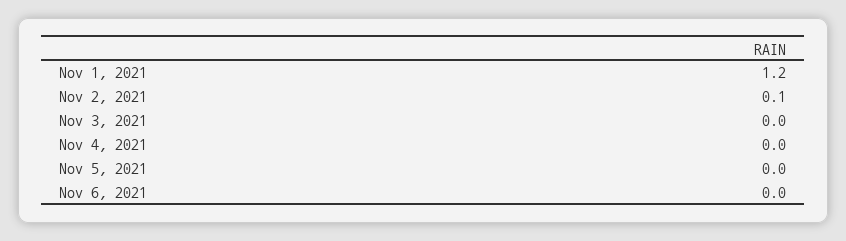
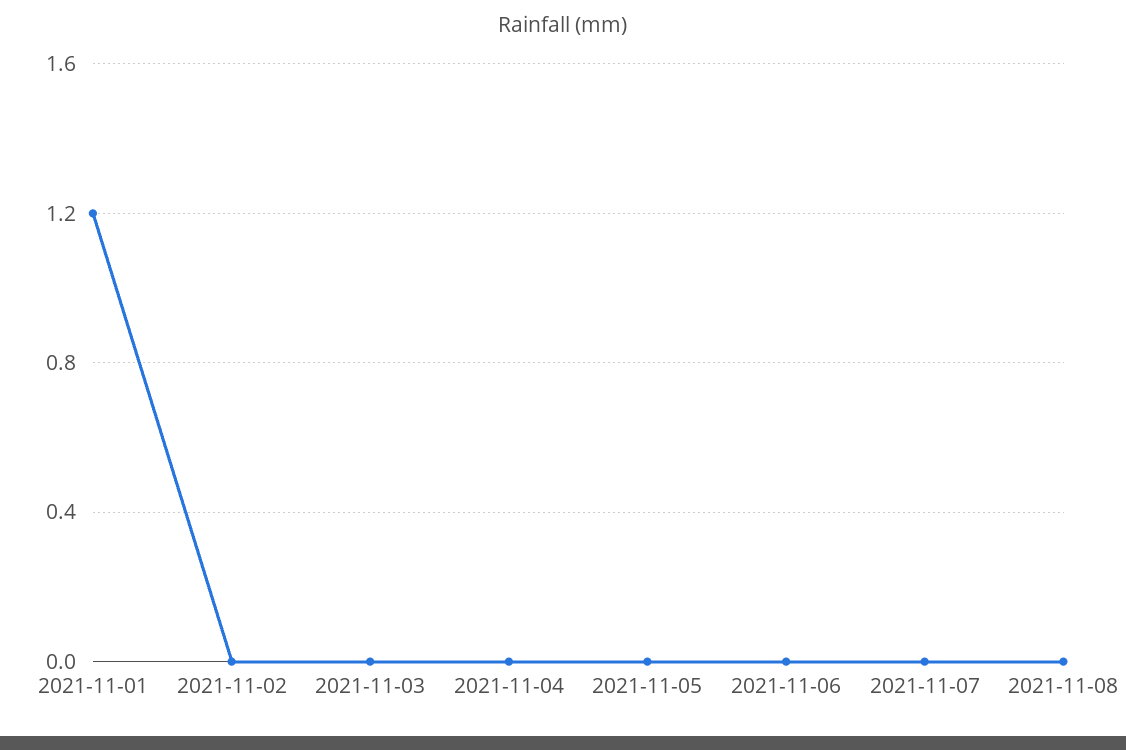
Nov 2, 2021: 0.1 -> 0
2021-11-07: none -> 0
2021-11-08: none -> 0

